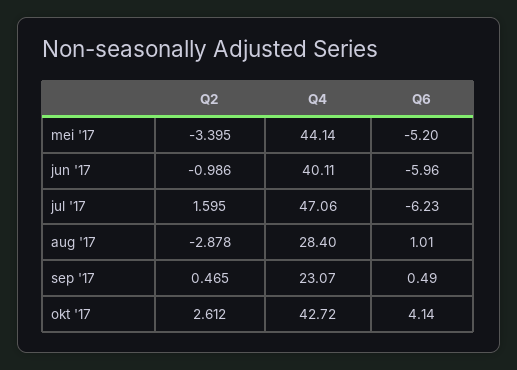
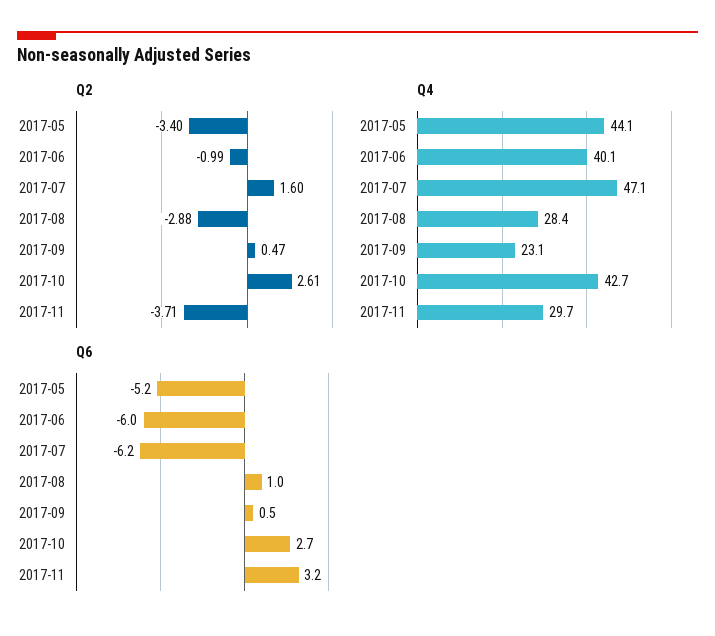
Q6, okt '17: 4.14 -> 2.7
Q2, 2017-11: none -> -3.71
Q4, 2017-11: none -> 29.7
Q6, 2017-11: none -> 3.2

